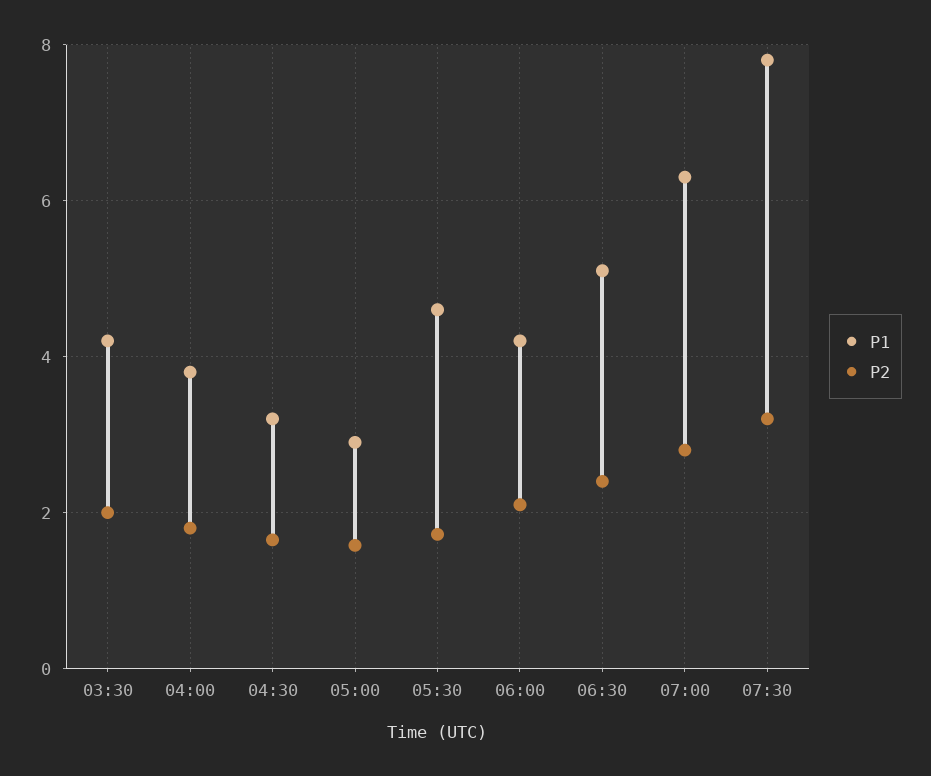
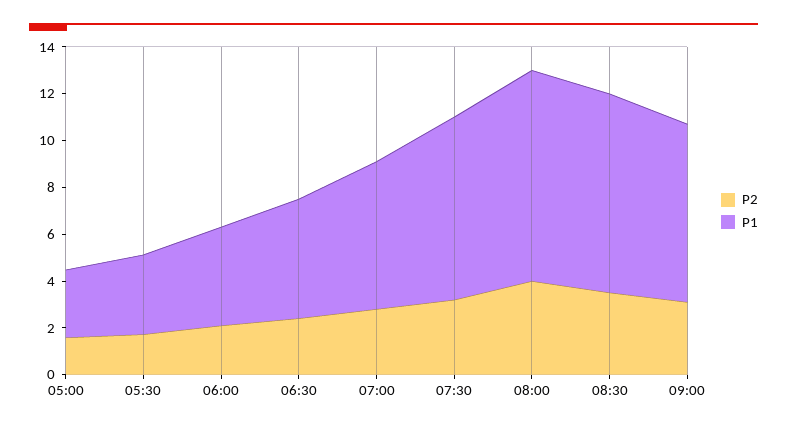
P1, 03:30: 4.2 -> none
P2, 03:30: 2 -> none
P1, 04:00: 3.8 -> none
P2, 04:00: 1.8 -> none
P1, 04:30: 3.2 -> none
P2, 04:30: 1.6 -> none
P1, 05:30: 4.6 -> 3.5
P2, 08:00: none -> 4
P1, 08:00: none -> 9
P2, 08:30: none -> 3.5
P1, 08:30: none -> 8.5
P2, 09:00: none -> 3
P1, 09:00: none -> 7.5

